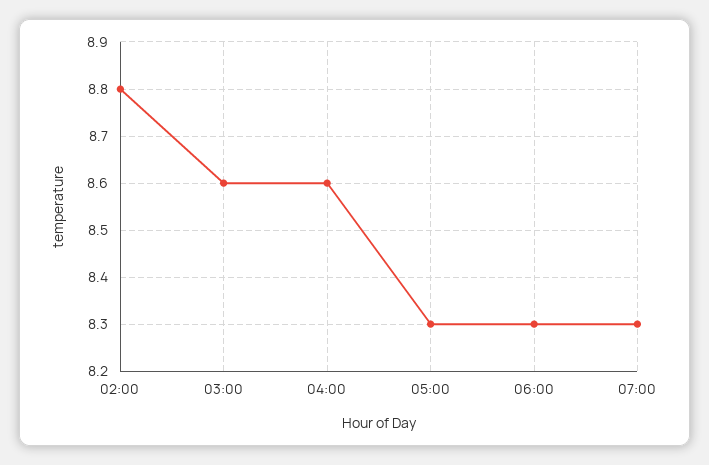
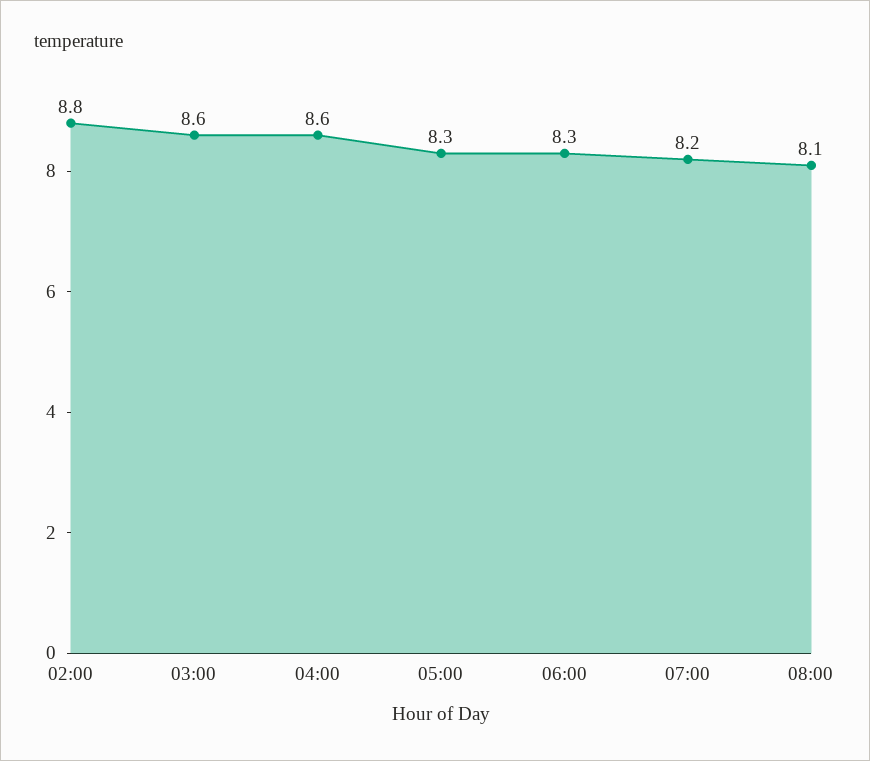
07:00: 8.3 -> 8.2
08:00: none -> 8.1

